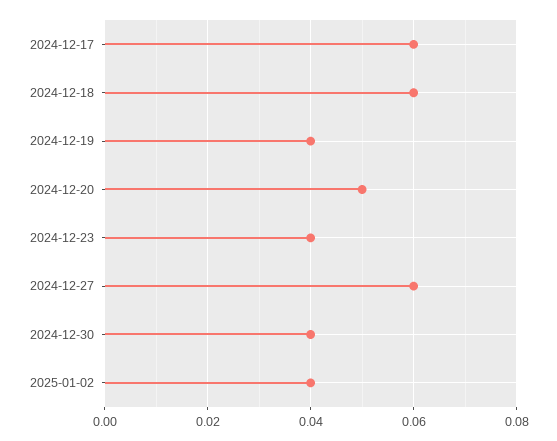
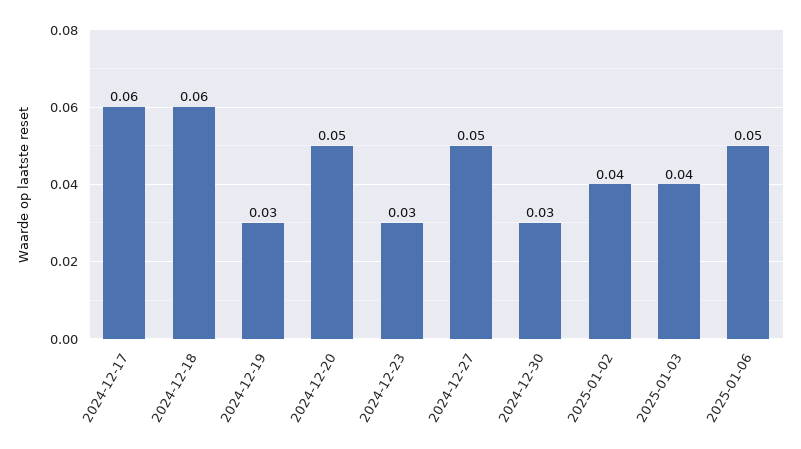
2024-12-19: 0.04 -> 0.03
2024-12-23: 0.04 -> 0.03
2024-12-27: 0.06 -> 0.05
2024-12-30: 0.04 -> 0.03
2025-01-03: none -> 0.04
2025-01-06: none -> 0.05

